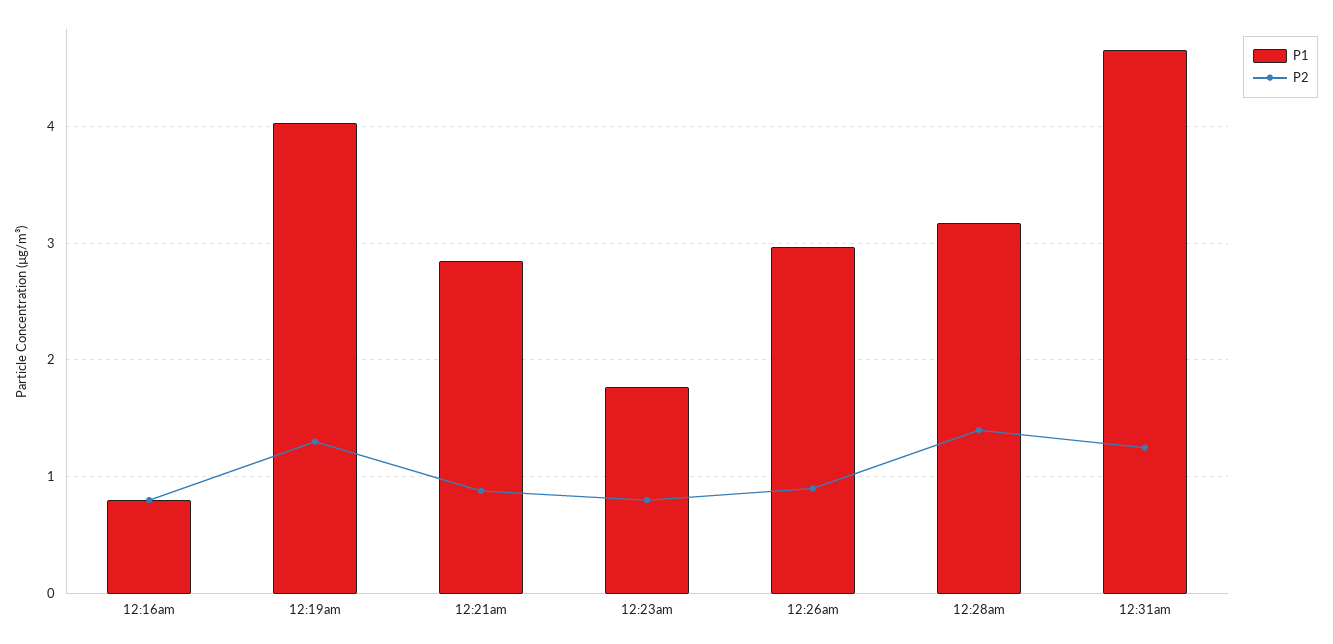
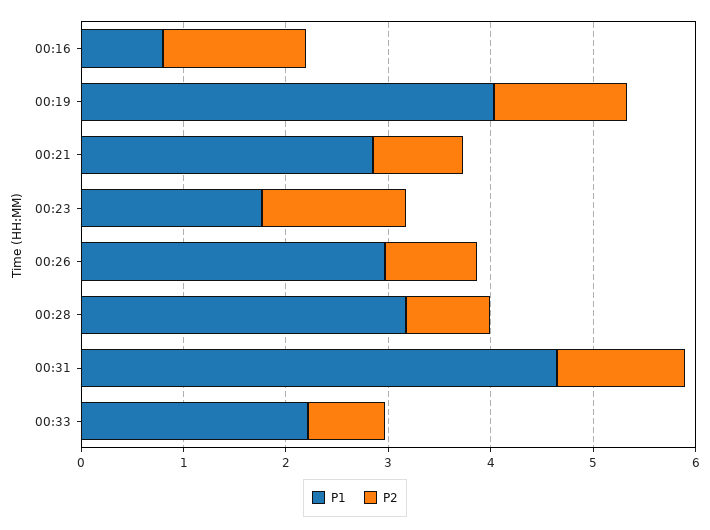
P2, 12:16am: 0.8 -> 1.4
P2, 12:23am: 0.8 -> 1.4
P2, 12:28am: 1.4 -> 0.8
P1, 00:33: none -> 2.2
P2, 00:33: none -> 0.8

